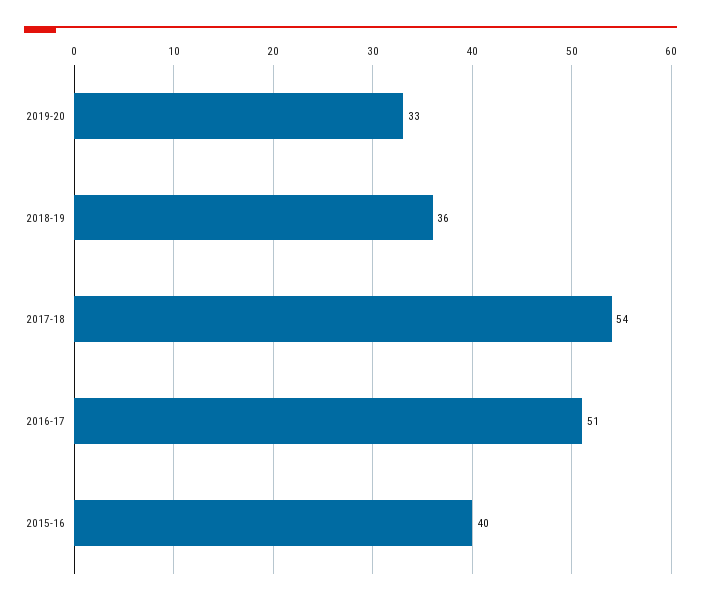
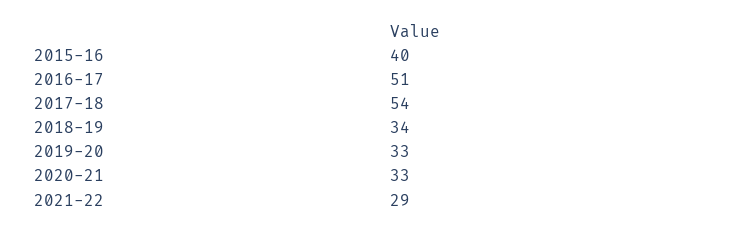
2018-19: 36 -> 34
2020-21: none -> 33
2021-22: none -> 29

